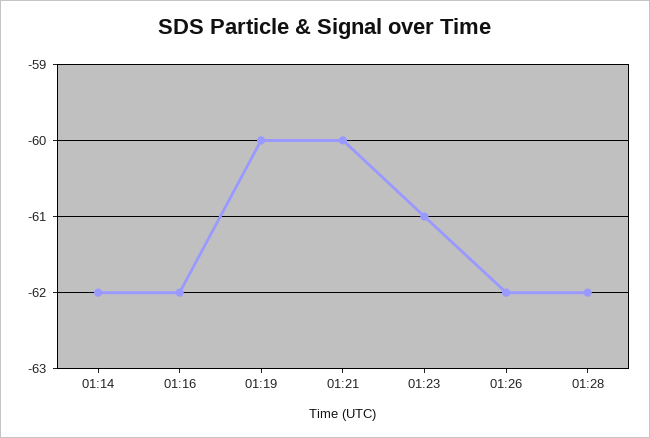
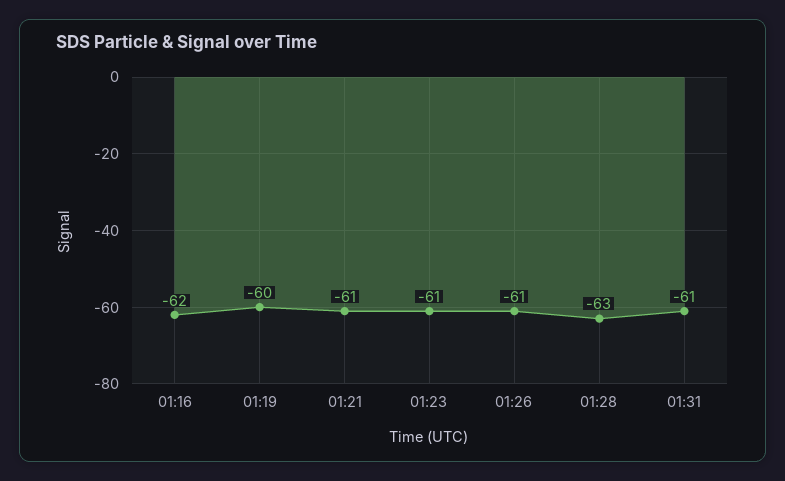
01:14: -62 -> none
01:21: -60 -> -61
01:26: -62 -> -61
01:28: -62 -> -63
01:31: none -> -61

